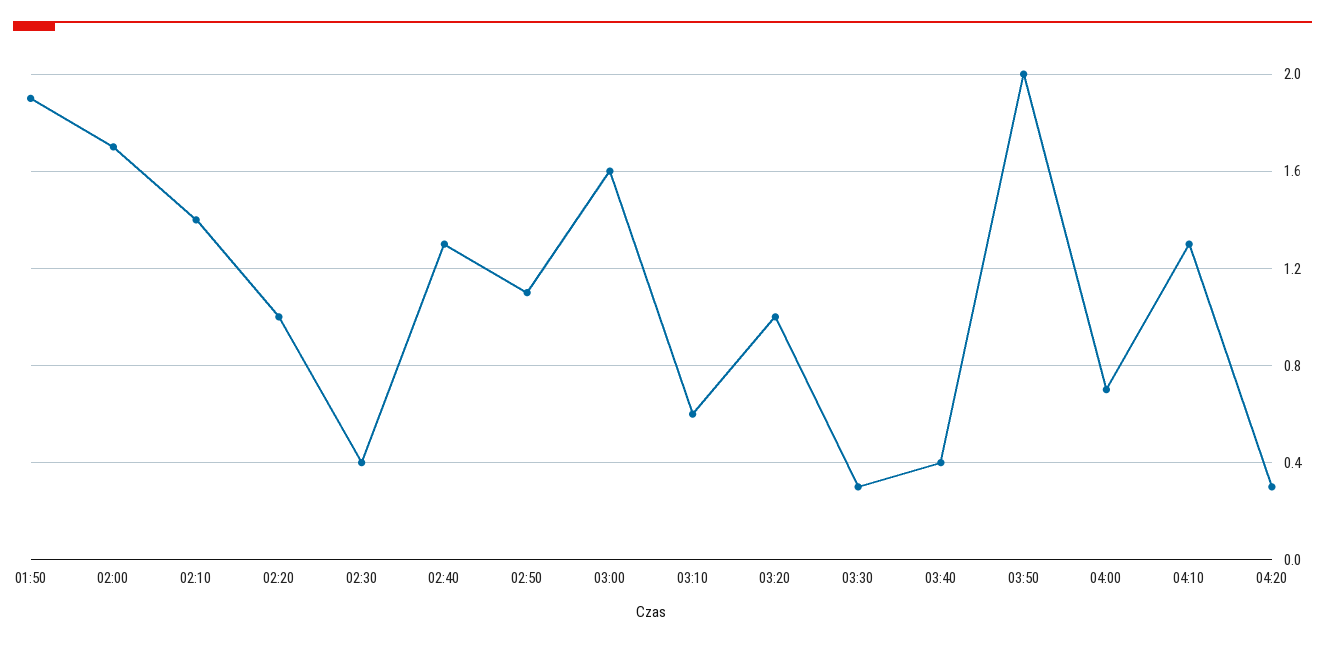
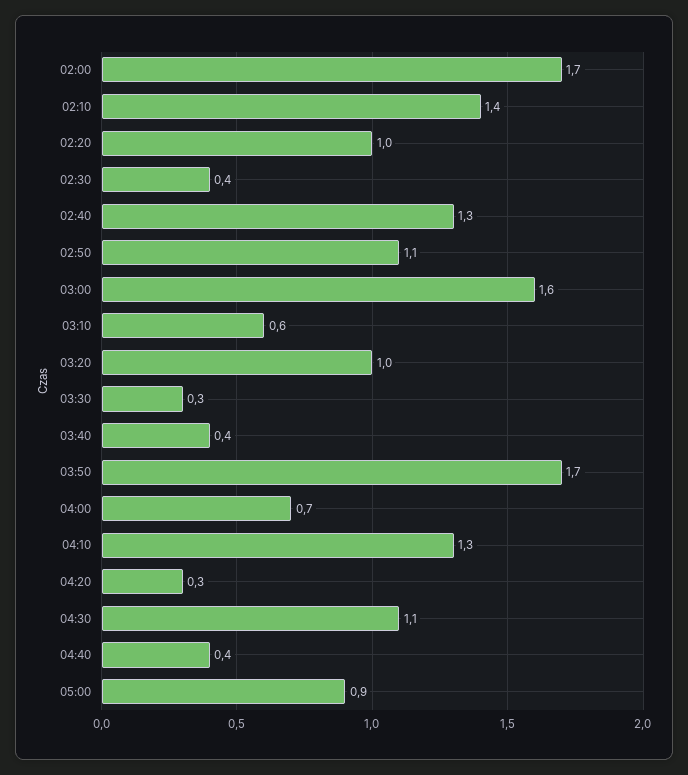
01:50: 1.9 -> none
03:50: 2 -> 1.7
04:30: none -> 1.1
04:40: none -> 0.4
05:00: none -> 0.9

